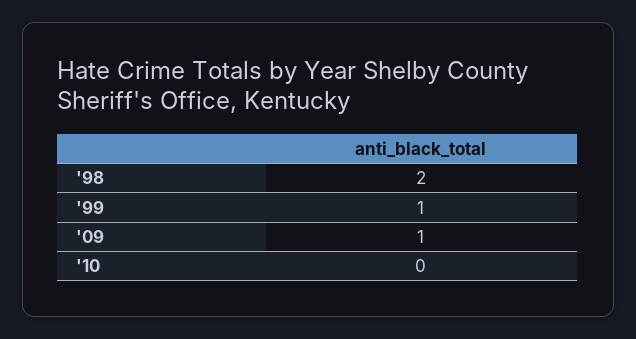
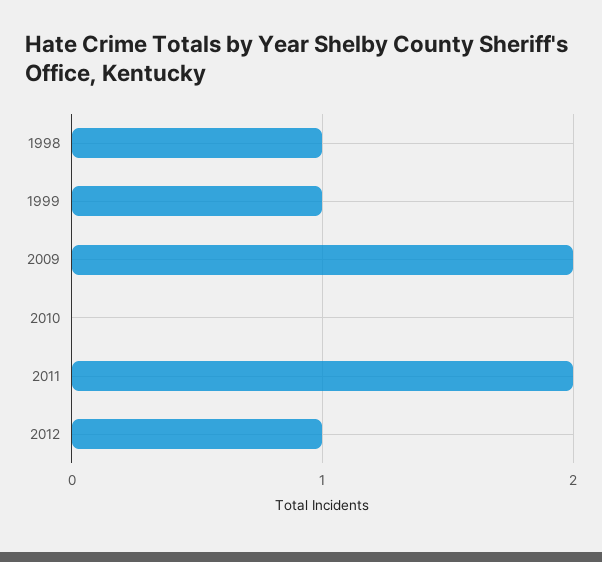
'98: 2 -> 1
'09: 1 -> 2
2011: none -> 2
2012: none -> 1

